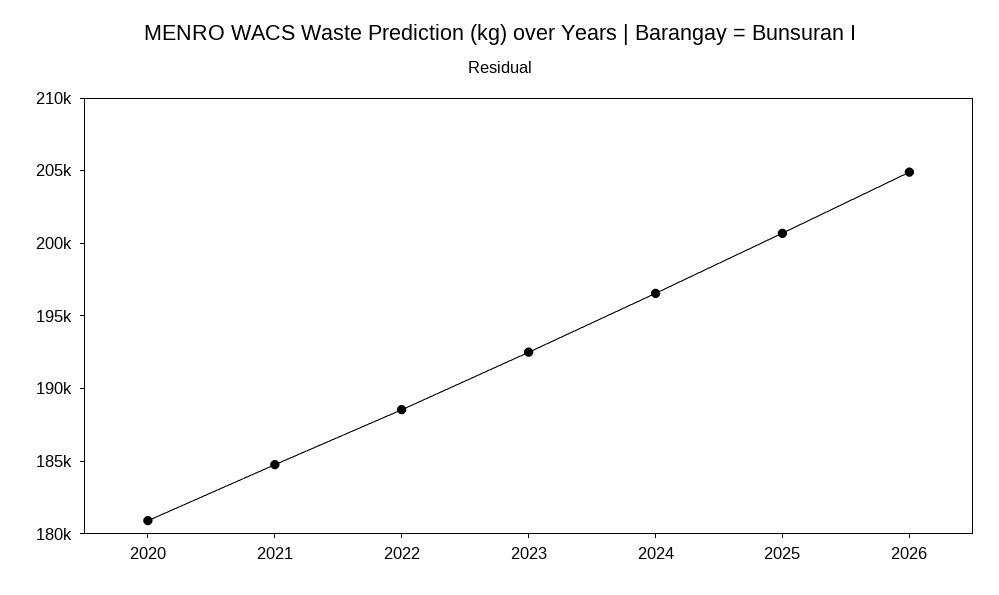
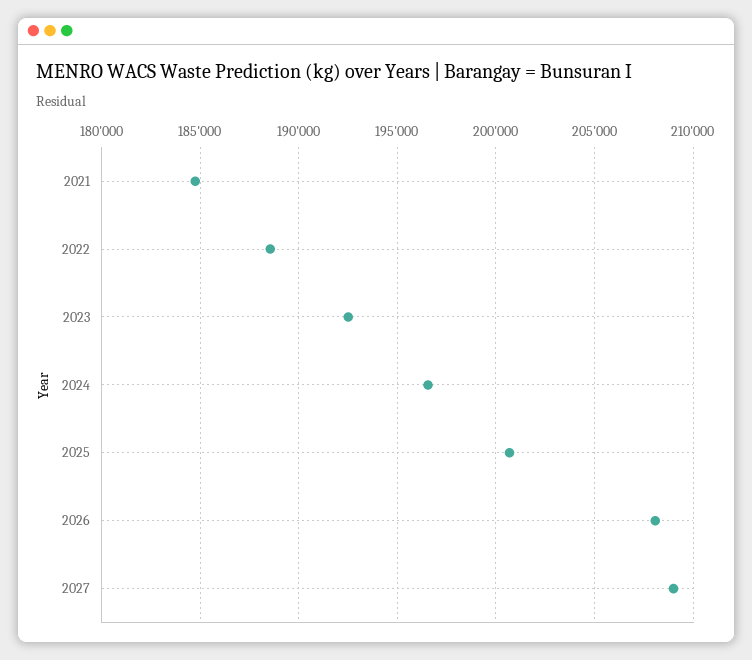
2020: 181000 -> none
2026: 205000 -> 208000
2027: none -> 209000

